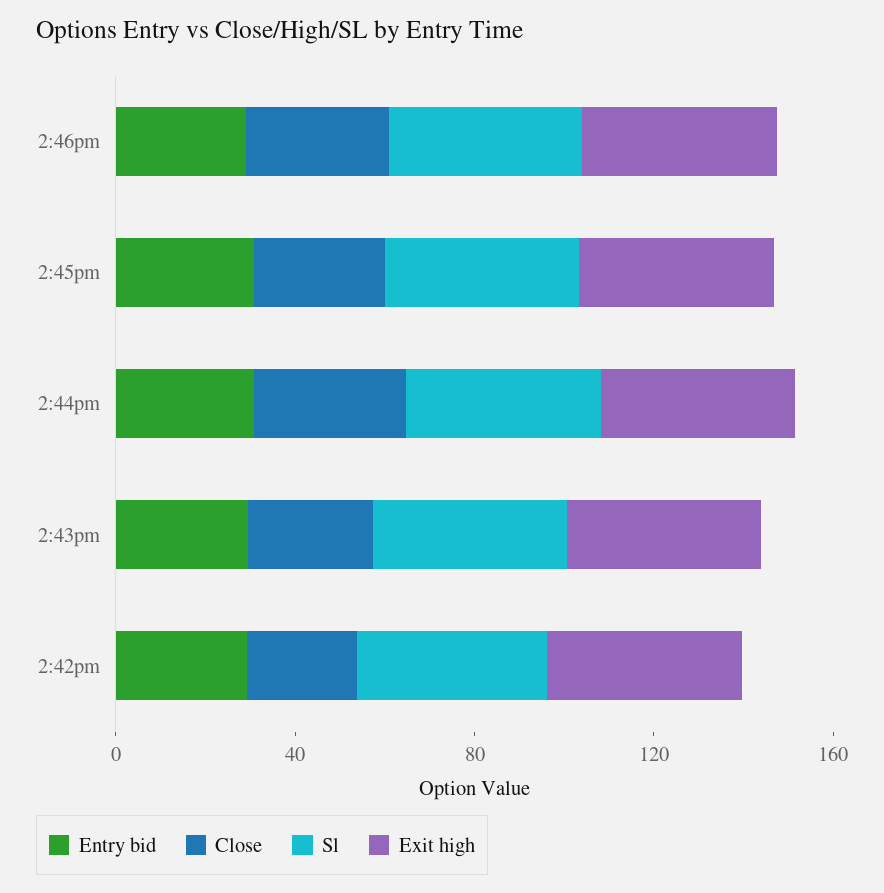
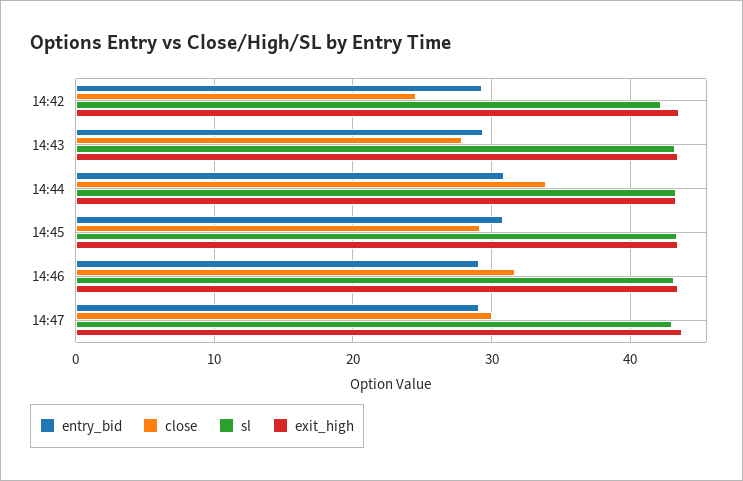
Entry bid, 14:47: none -> 29
Close, 14:47: none -> 30
Sl, 14:47: none -> 43
Exit high, 14:47: none -> 44

